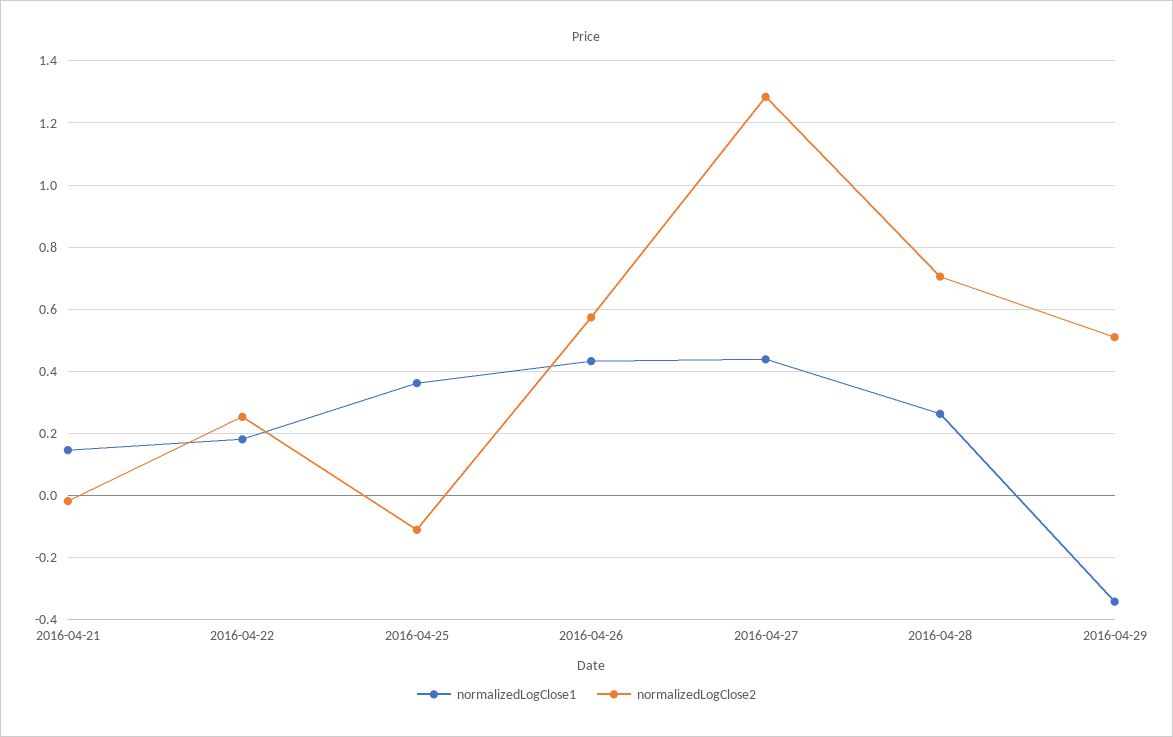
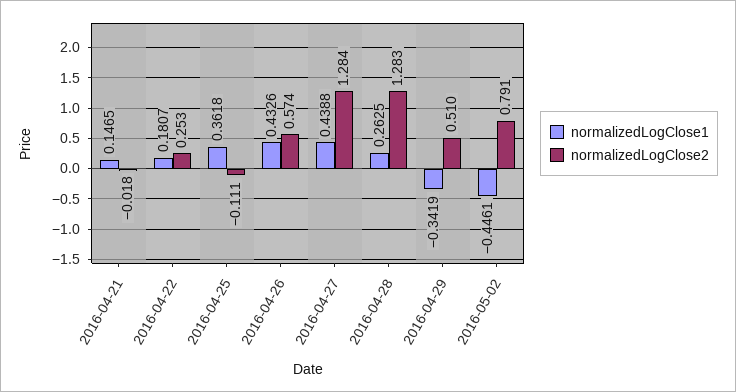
normalizedLogClose2, 2016-04-28: 0.7 -> 1.283
normalizedLogClose1, 2016-05-02: none -> -0.4461
normalizedLogClose2, 2016-05-02: none -> 0.791

